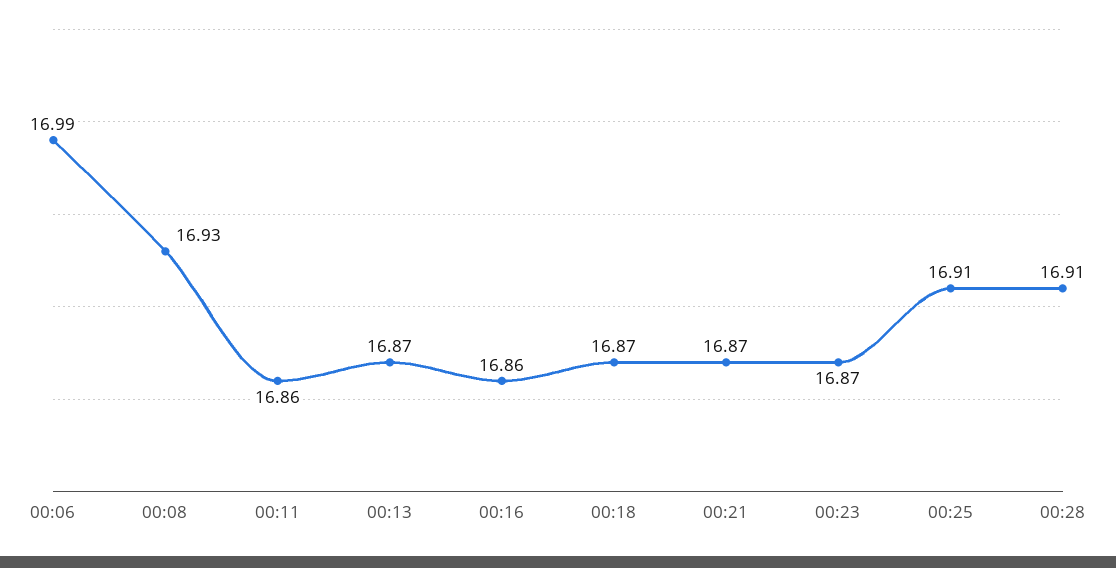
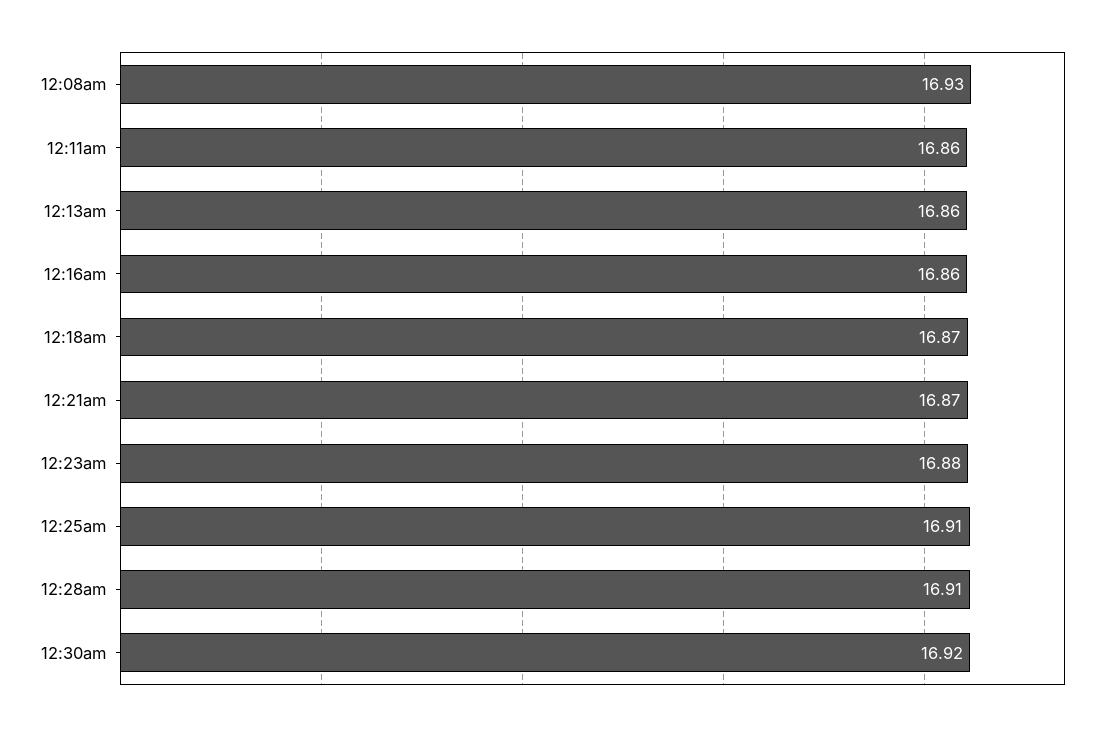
00:06: 16.99 -> none
00:13: 16.87 -> 16.86
00:23: 16.87 -> 16.88
12:30am: none -> 16.92

